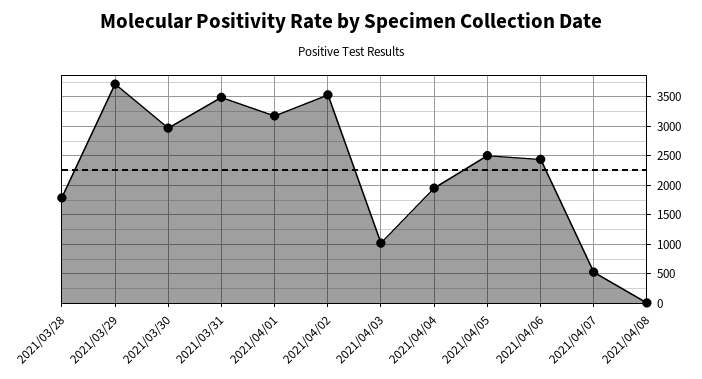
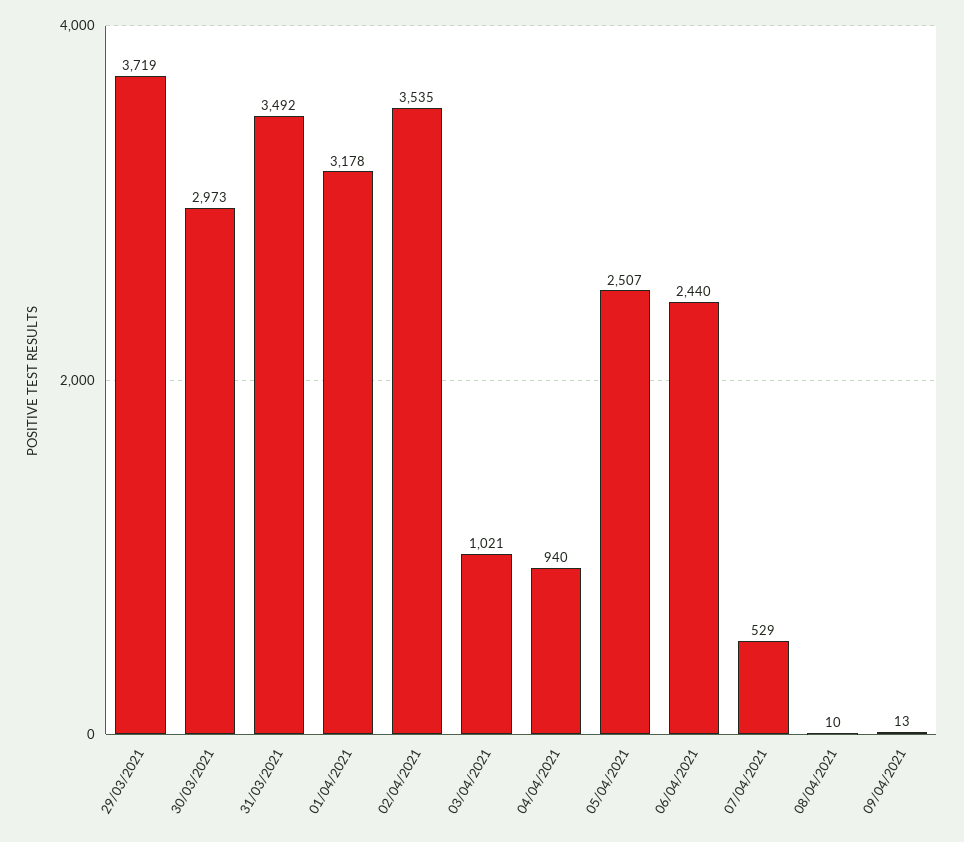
2021/03/28: 1750 -> none
2021/04/04: 2000 -> 940
09/04/2021: none -> 13

